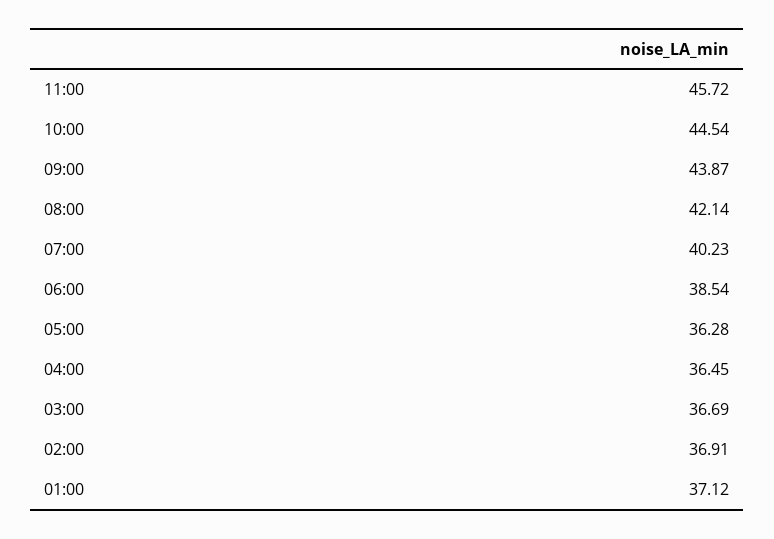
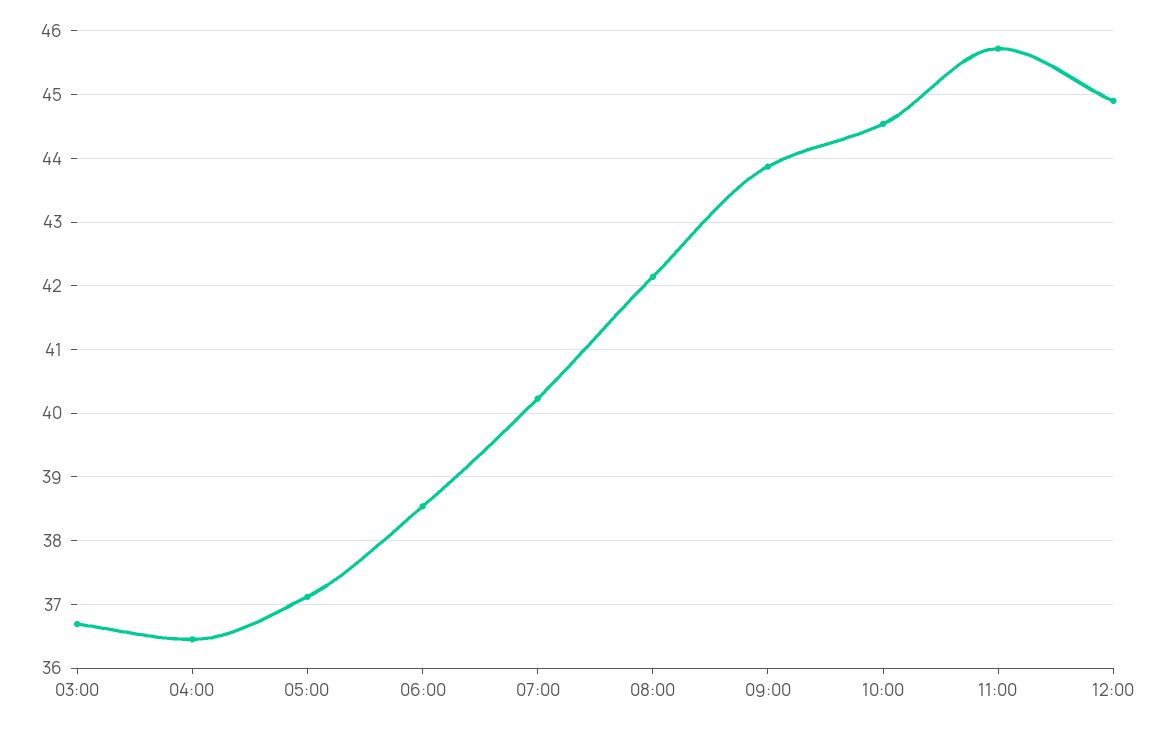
05:00: 36.28 -> 37.1
02:00: 36.91 -> none
01:00: 37.12 -> none
12:00: none -> 44.9

